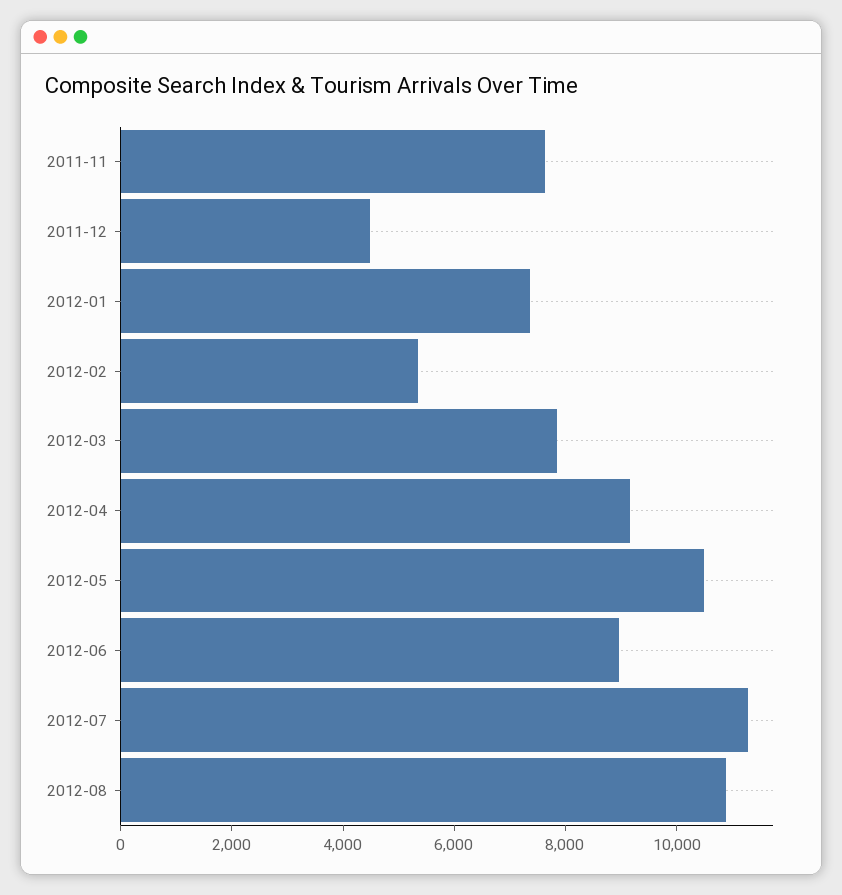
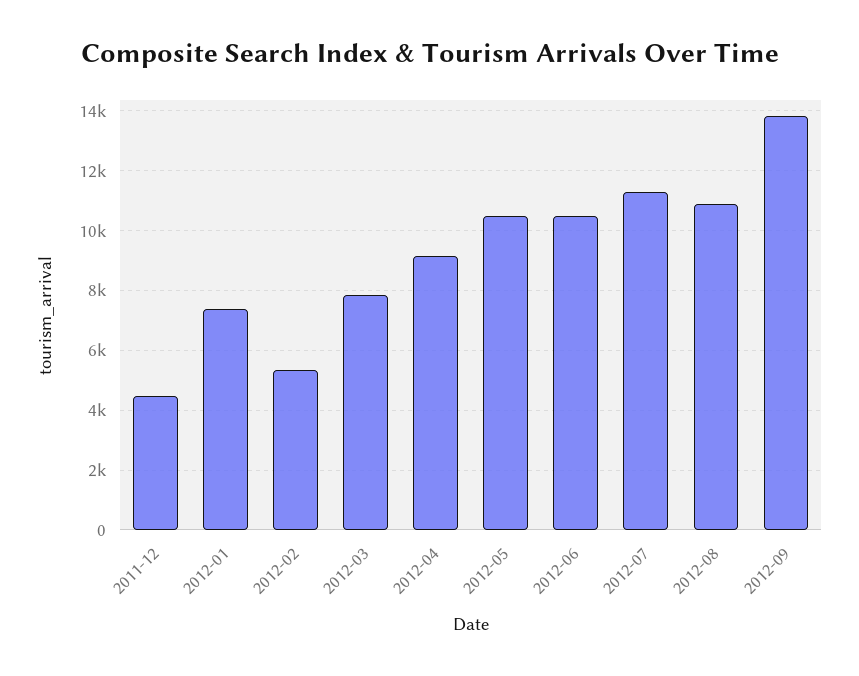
2011-11: 7500 -> none
2012-06: 9000 -> 10500
2012-09: none -> 13750

